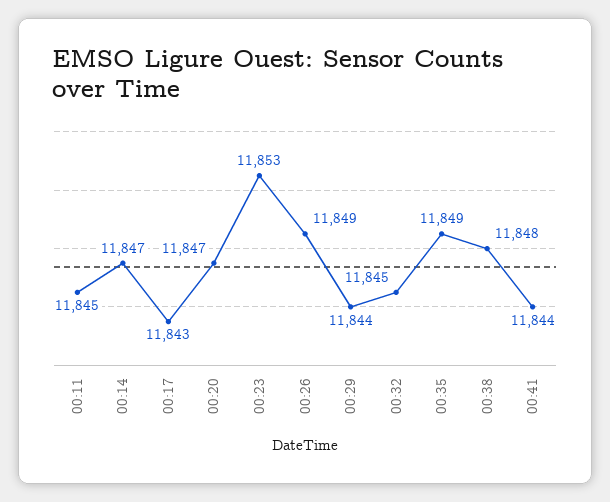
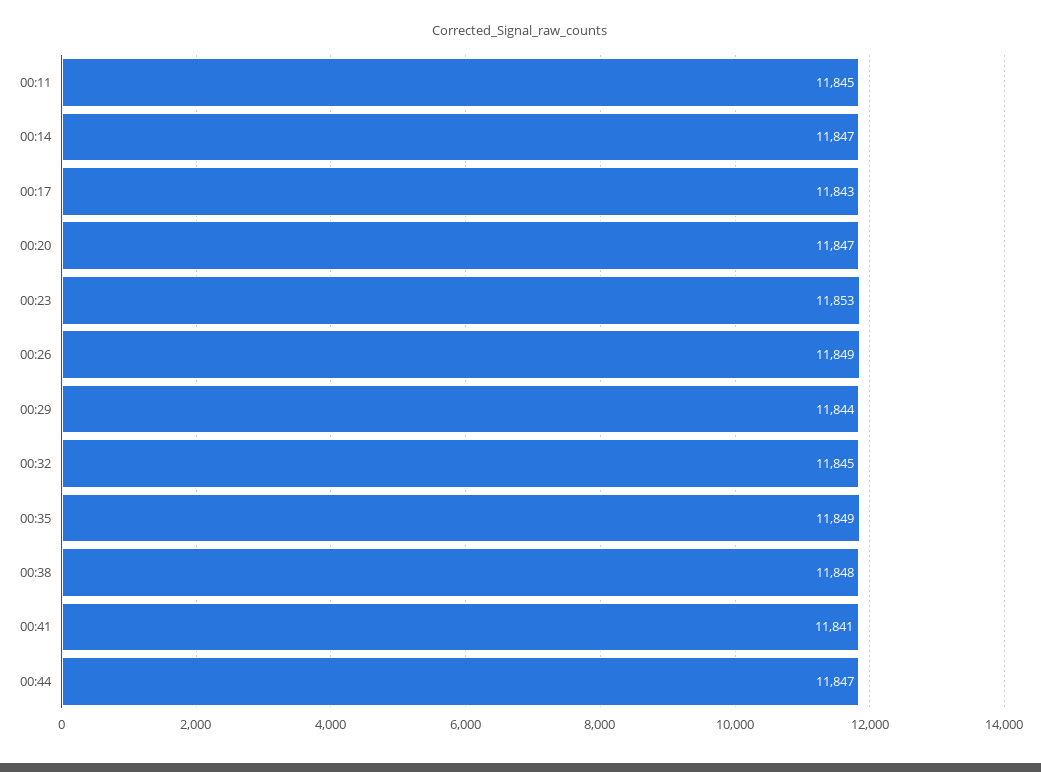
00:41: 11844 -> 11841
00:44: none -> 11847

